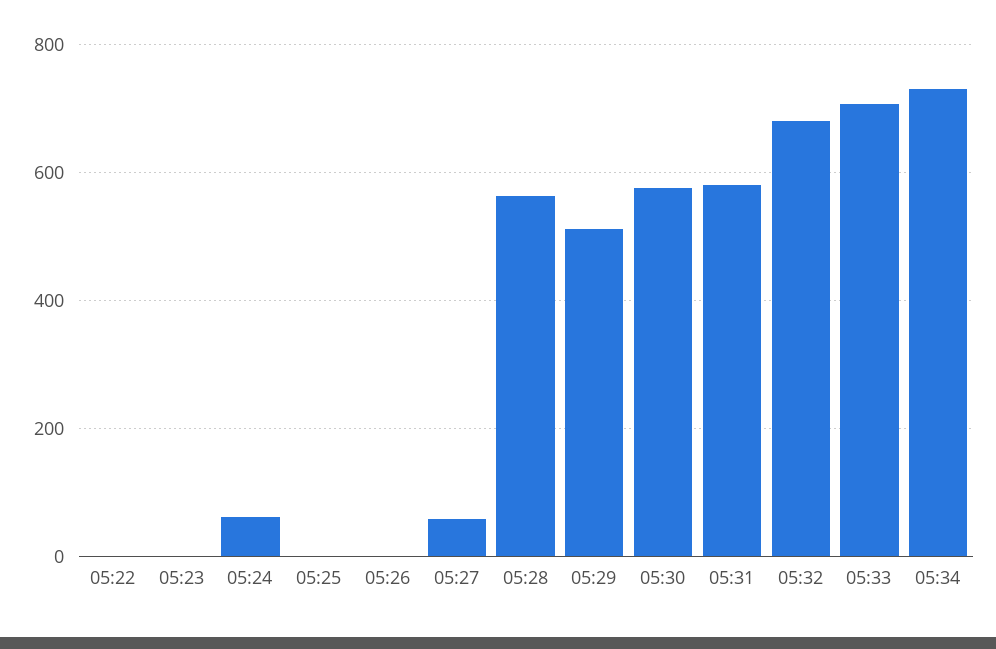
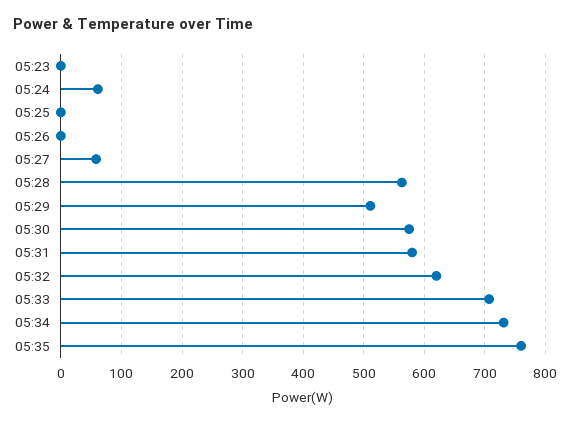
05:22: 0 -> none
05:32: 680 -> 620
05:35: none -> 760

